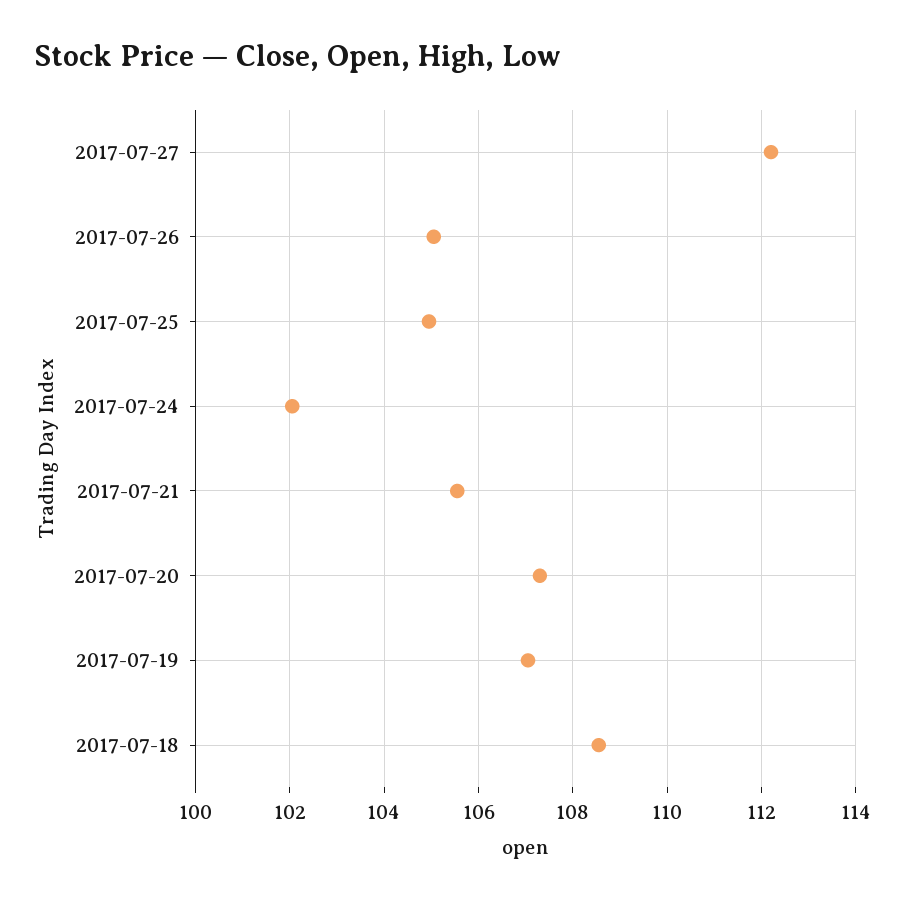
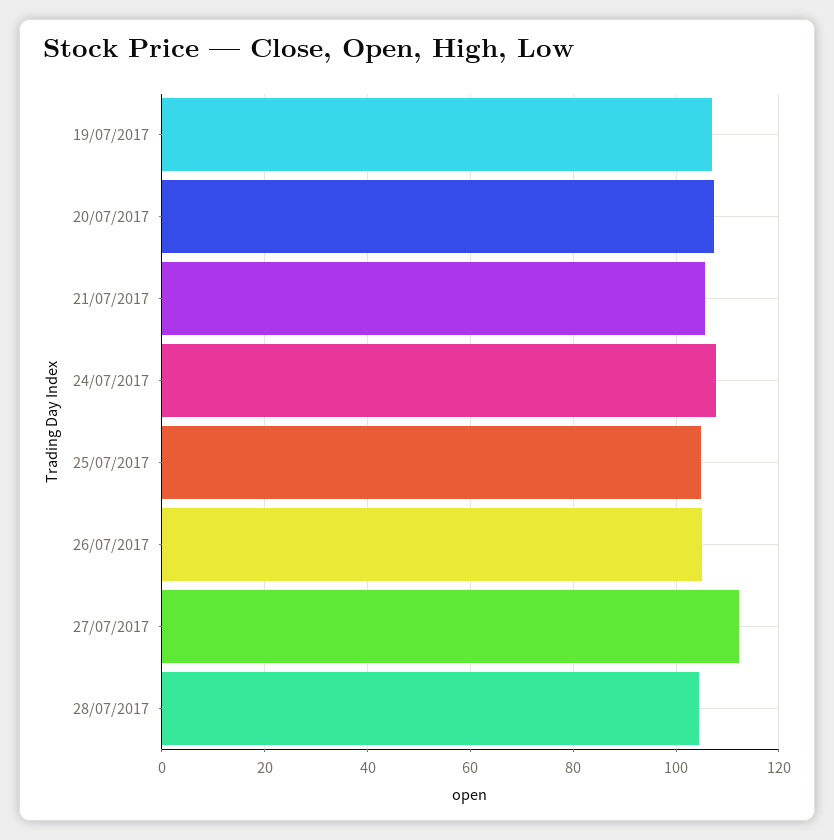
2017-07-24: 102 -> 108
2017-07-18: 108.6 -> none
28/07/2017: none -> 104

